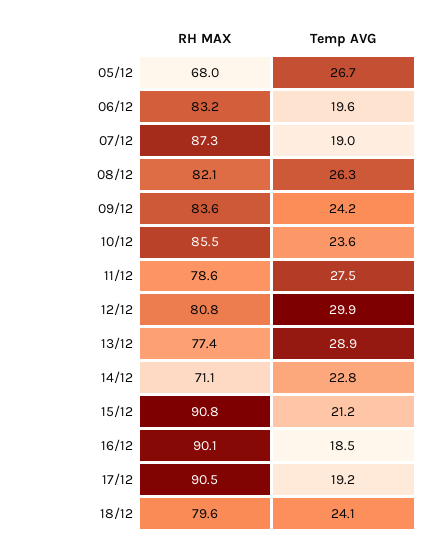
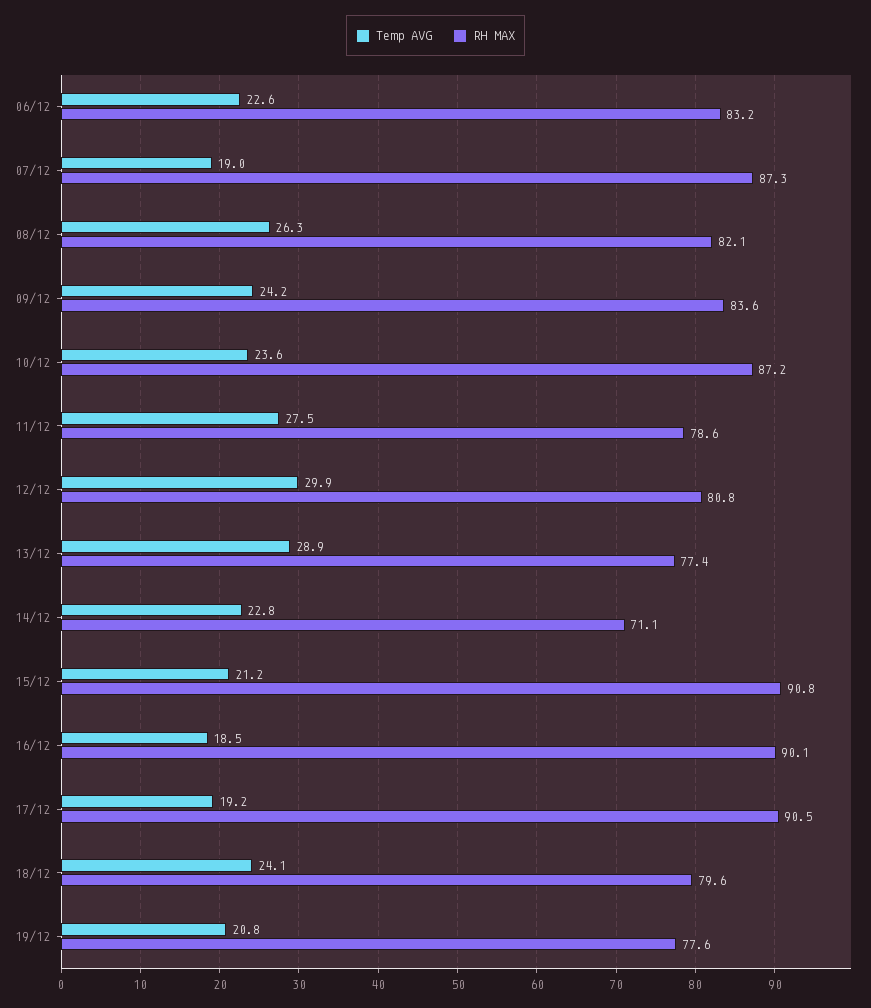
RH MAX, 05/12: 68 -> none
Temp AVG, 05/12: 26.7 -> none
Temp AVG, 06/12: 19.6 -> 22.6
RH MAX, 10/12: 85.5 -> 87.2
Temp AVG, 19/12: none -> 20.8
RH MAX, 19/12: none -> 77.6

